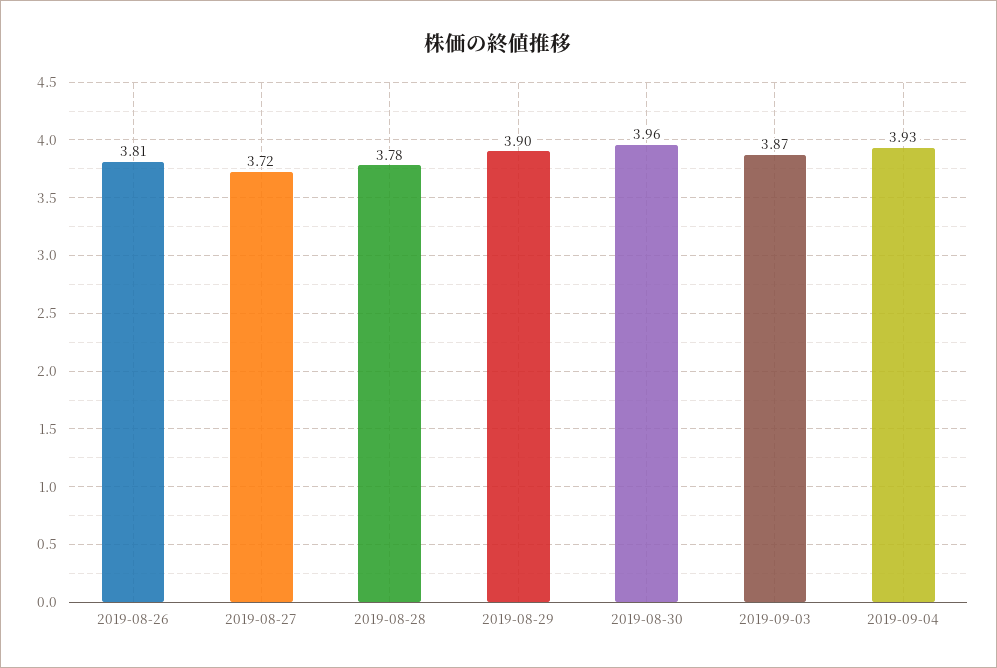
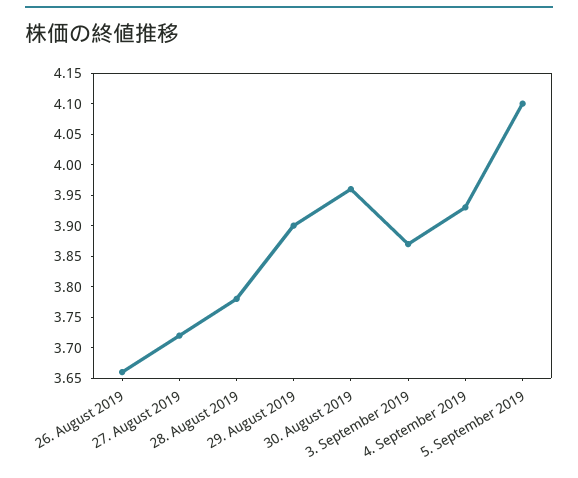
2019-08-26: 3.81 -> 3.65
5. September 2019: none -> 4.1

